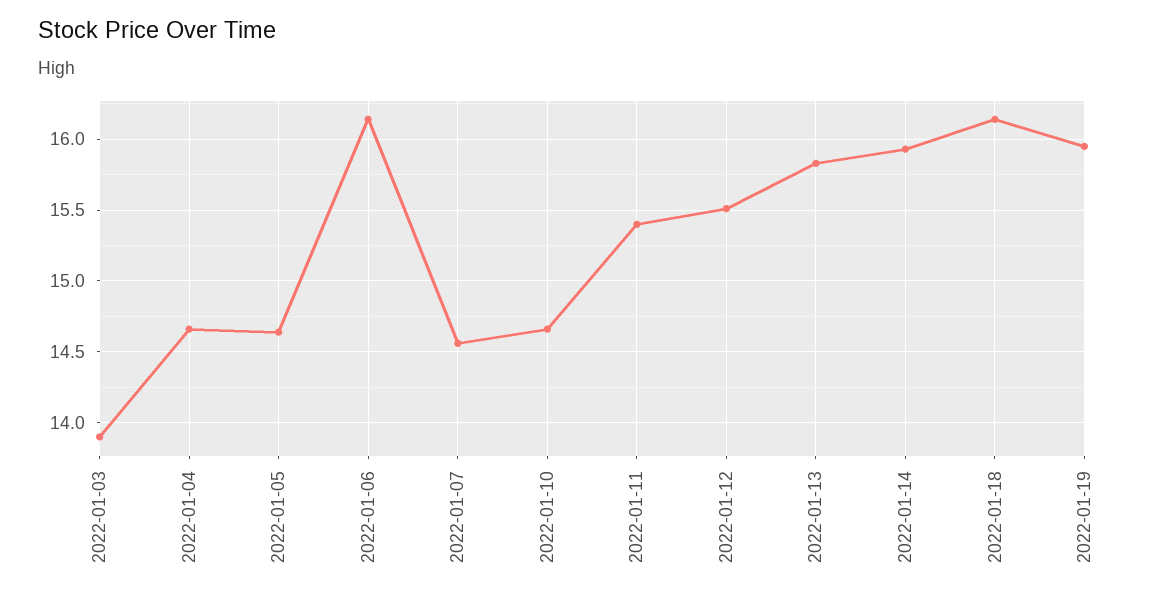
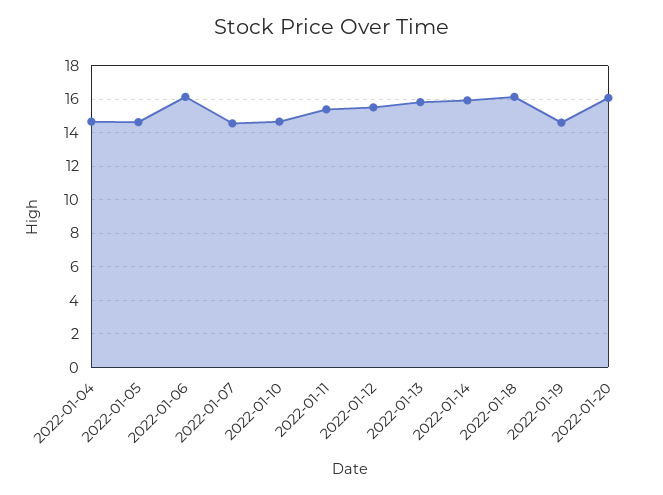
2022-01-03: 13.9 -> none
2022-01-19: 15.95 -> 14.5
2022-01-20: none -> 16

